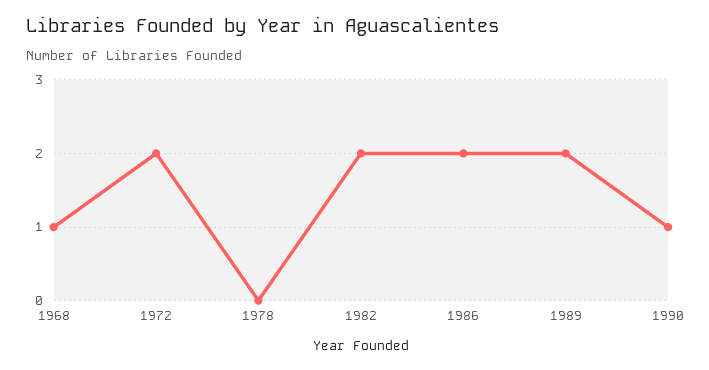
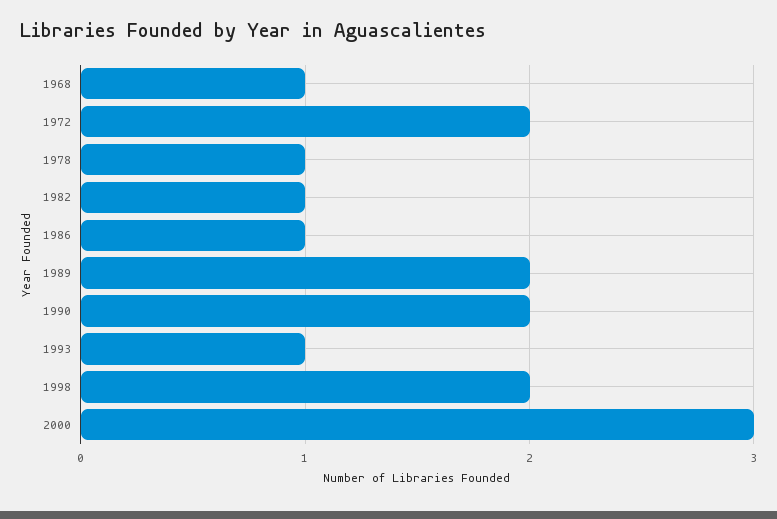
1978: 0 -> 1
1982: 2 -> 1
1986: 2 -> 1
1990: 1 -> 2
1993: none -> 1
1998: none -> 2
2000: none -> 3

